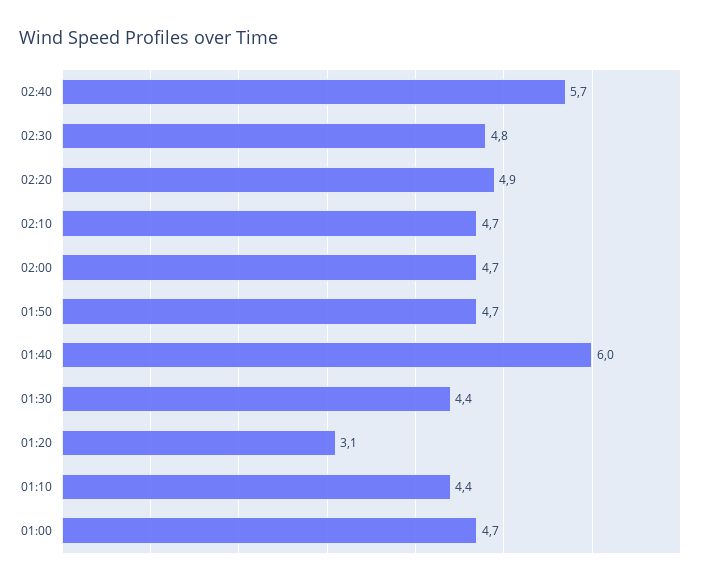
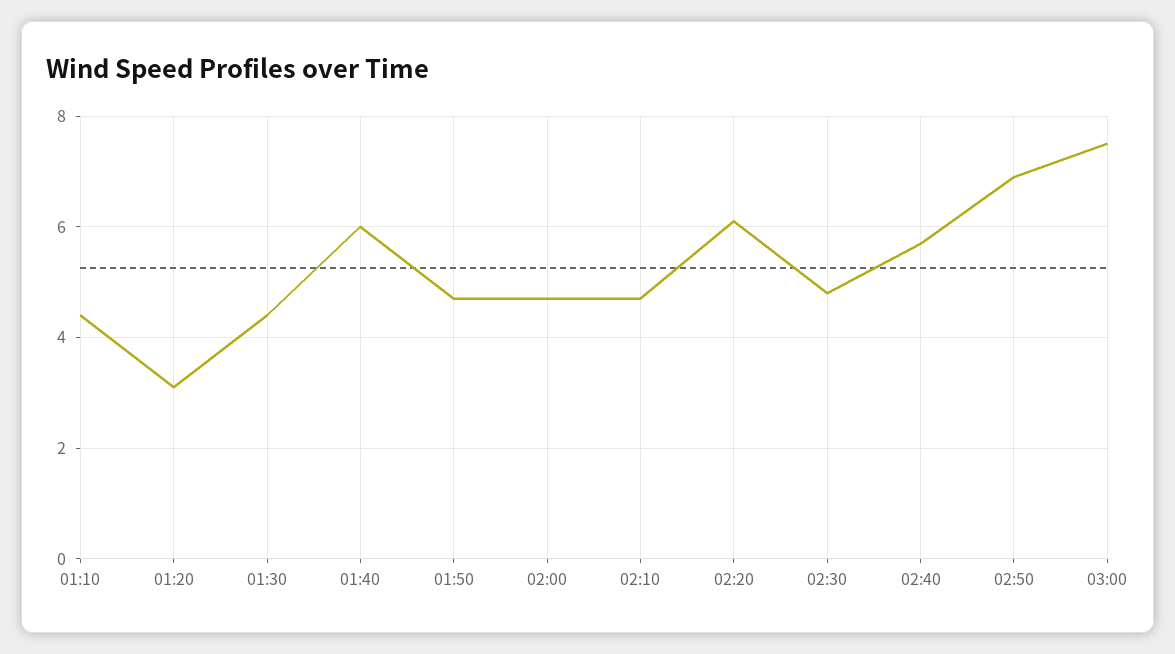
02:20: 4.9 -> 6
01:00: 4.7 -> none
02:50: none -> 7
03:00: none -> 7.5

